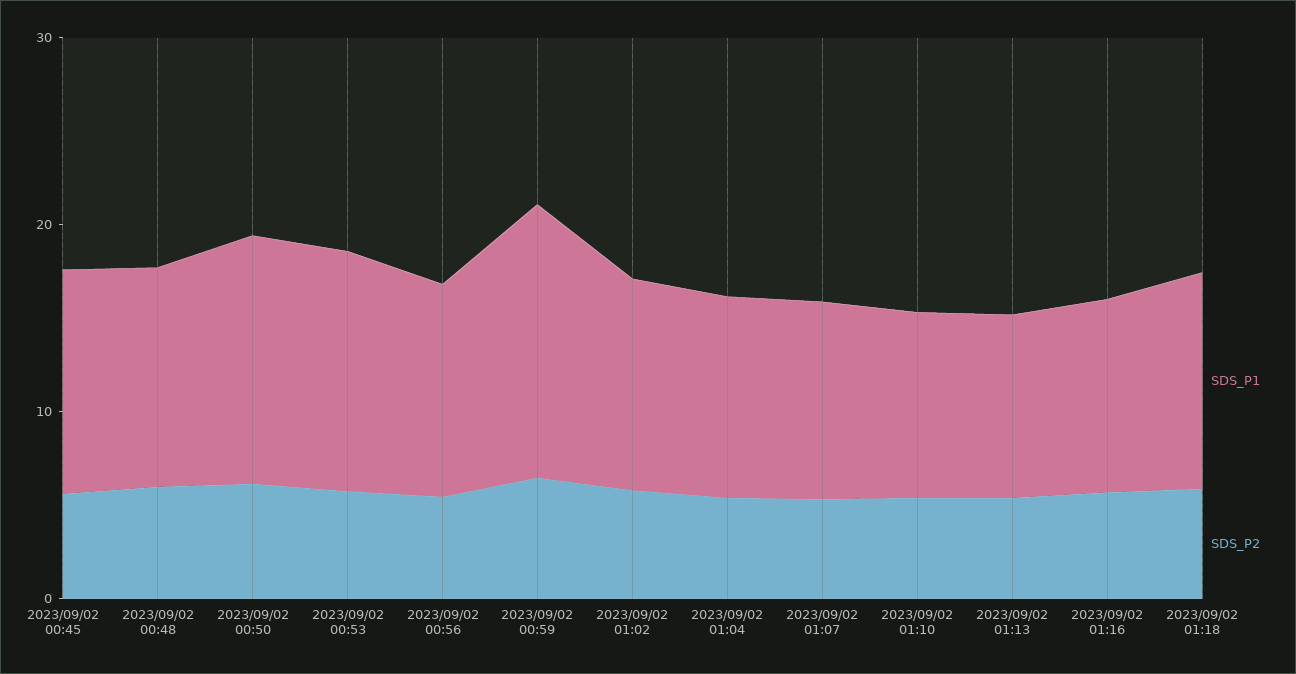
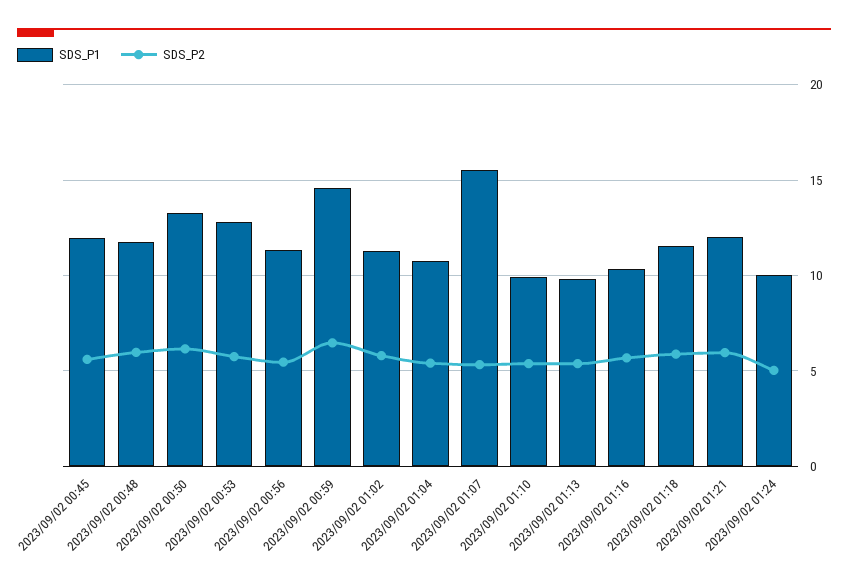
SDS_P1, 2023/09/02 01:07: 10 -> 15.5
SDS_P1, 2023/09/02 01:21: none -> 12
SDS_P2, 2023/09/02 01:21: none -> 6
SDS_P1, 2023/09/02 01:24: none -> 10
SDS_P2, 2023/09/02 01:24: none -> 5

